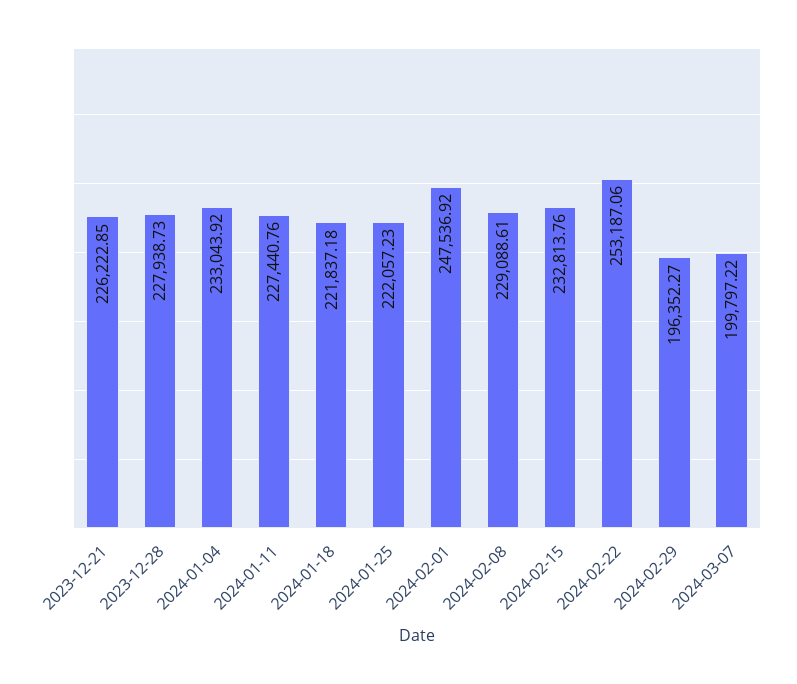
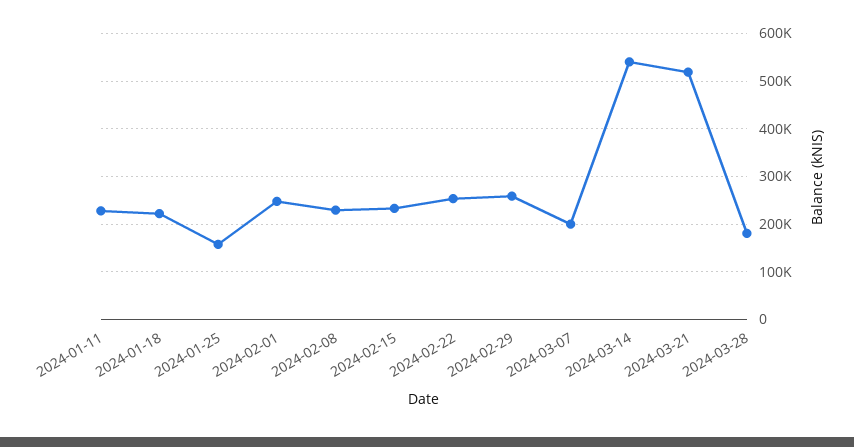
2023-12-21: 226222.85 -> none
2023-12-28: 227938.73 -> none
2024-01-04: 233043.92 -> none
2024-01-25: 222057.23 -> 160000
2024-02-29: 196352.27 -> 260000
2024-03-14: none -> 540000
2024-03-21: none -> 520000
2024-03-28: none -> 180000

